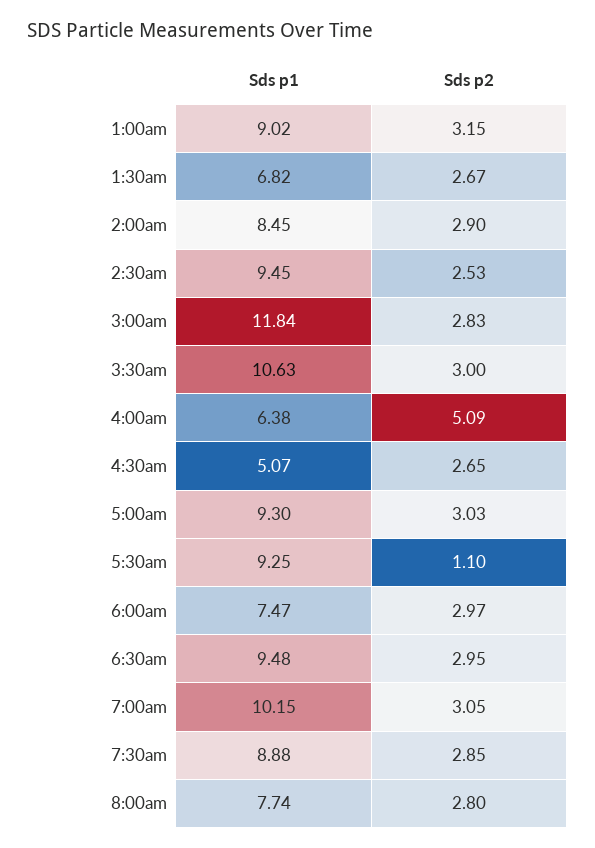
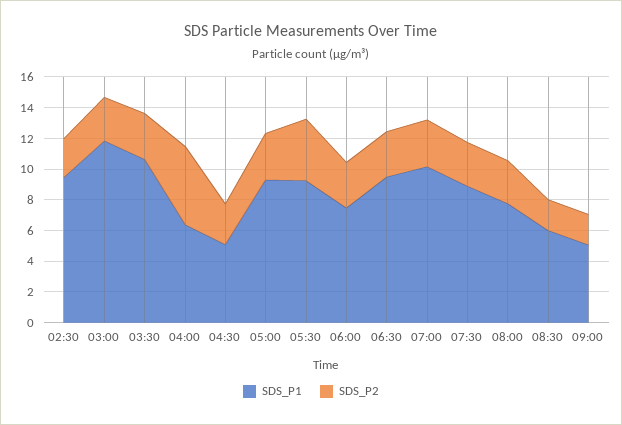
Sds p1, 1:00am: 9.02 -> none
Sds p2, 1:00am: 3.15 -> none
Sds p1, 1:30am: 6.82 -> none
Sds p2, 1:30am: 2.67 -> none
Sds p1, 2:00am: 8.45 -> none
Sds p2, 2:00am: 2.9 -> none
Sds p2, 5:30am: 1.1 -> 4
Sds p1, 08:30: none -> 6
Sds p2, 08:30: none -> 2
Sds p1, 09:00: none -> 5
Sds p2, 09:00: none -> 2

